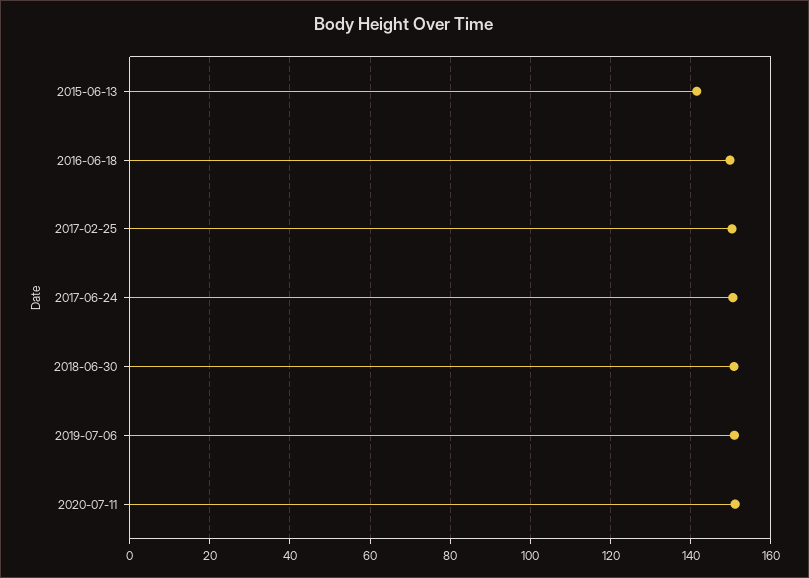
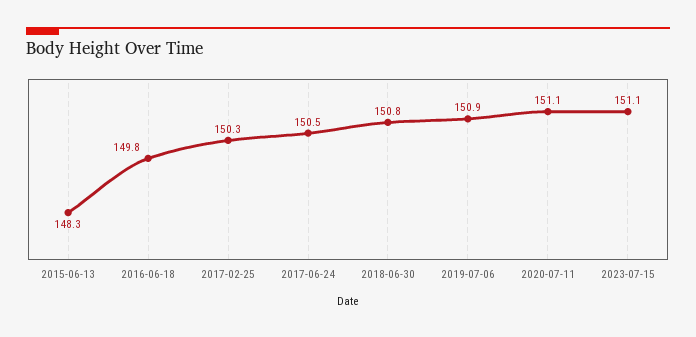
2015-06-13: 142 -> 148.3
2023-07-15: none -> 151.1

